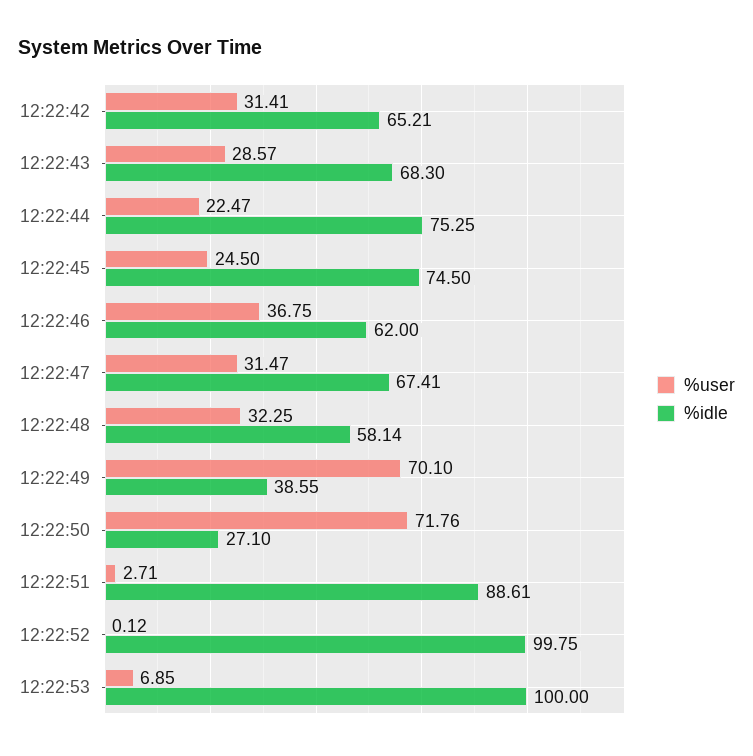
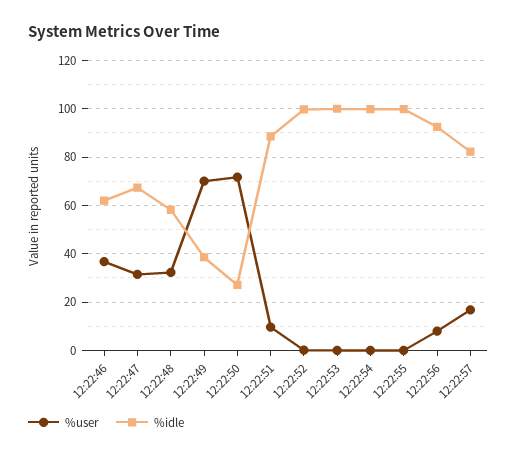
%user, 12:22:42: 31.41 -> none
%idle, 12:22:42: 65.21 -> none
%user, 12:22:43: 28.57 -> none
%idle, 12:22:43: 68.3 -> none
%user, 12:22:44: 22.47 -> none
%idle, 12:22:44: 75.25 -> none
%user, 12:22:45: 24.5 -> none
%idle, 12:22:45: 74.5 -> none
%user, 12:22:51: 2.71 -> 10
%user, 12:22:53: 6.85 -> 0
%user, 12:22:54: none -> 0
%idle, 12:22:54: none -> 100
%user, 12:22:55: none -> 0
%idle, 12:22:55: none -> 100
%user, 12:22:56: none -> 7.5
%idle, 12:22:56: none -> 92.5
%user, 12:22:57: none -> 17.5
%idle, 12:22:57: none -> 82.5

